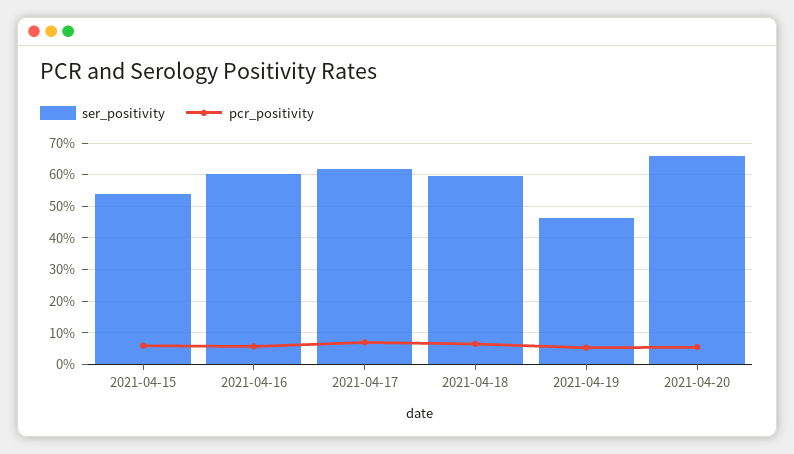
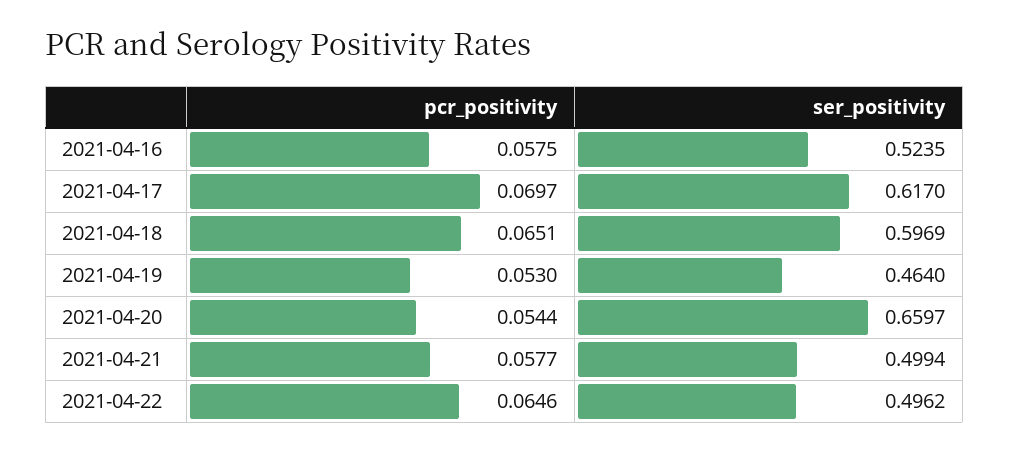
ser_positivity, 2021-04-15: 0.54 -> none
pcr_positivity, 2021-04-15: 0.06 -> none
ser_positivity, 2021-04-16: 0.6 -> 0.5235
pcr_positivity, 2021-04-21: none -> 0.0577
ser_positivity, 2021-04-21: none -> 0.4994
pcr_positivity, 2021-04-22: none -> 0.0646
ser_positivity, 2021-04-22: none -> 0.4962

